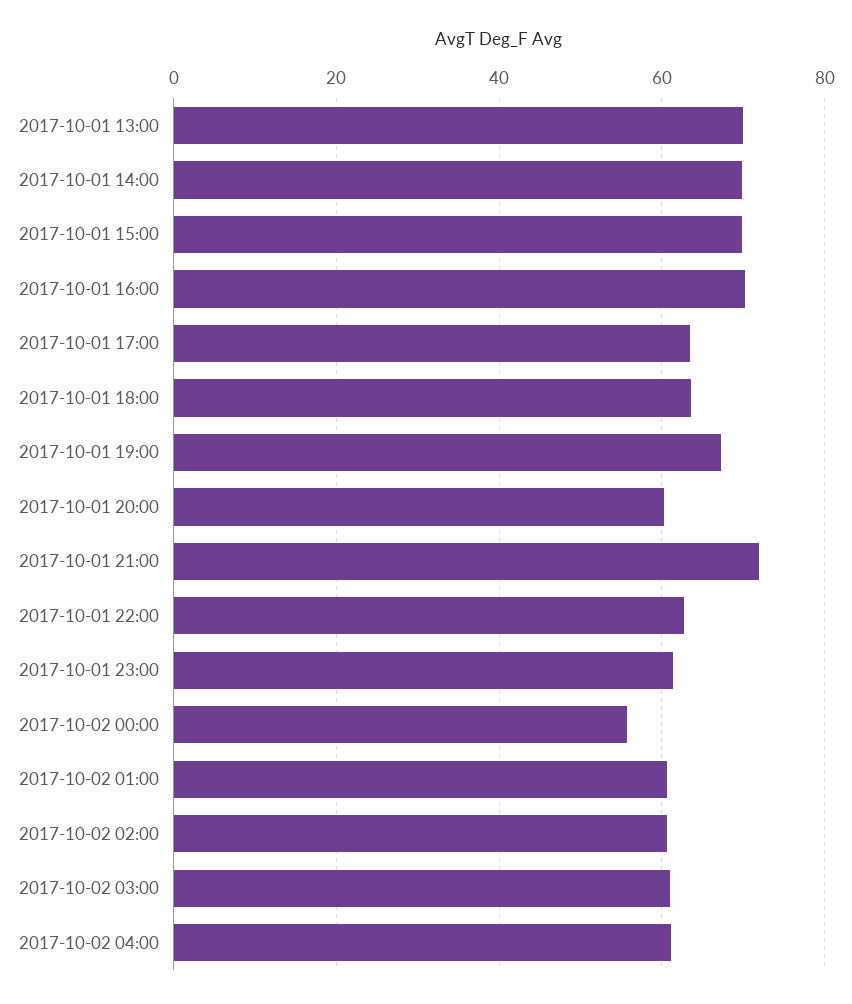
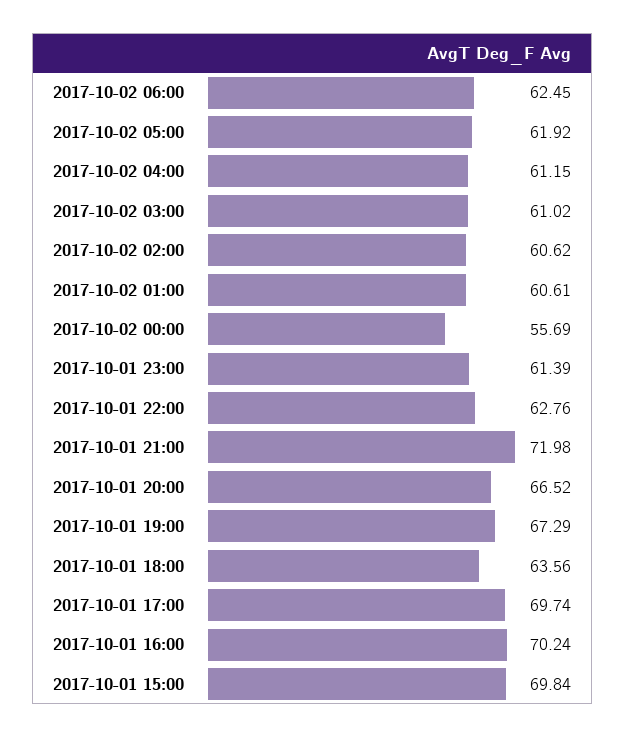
2017-10-01 13:00: 70 -> none
2017-10-01 14:00: 70 -> none
2017-10-01 17:00: 64 -> 69.74
2017-10-01 20:00: 60 -> 66.52
2017-10-02 06:00: none -> 62.45
2017-10-02 05:00: none -> 61.92

